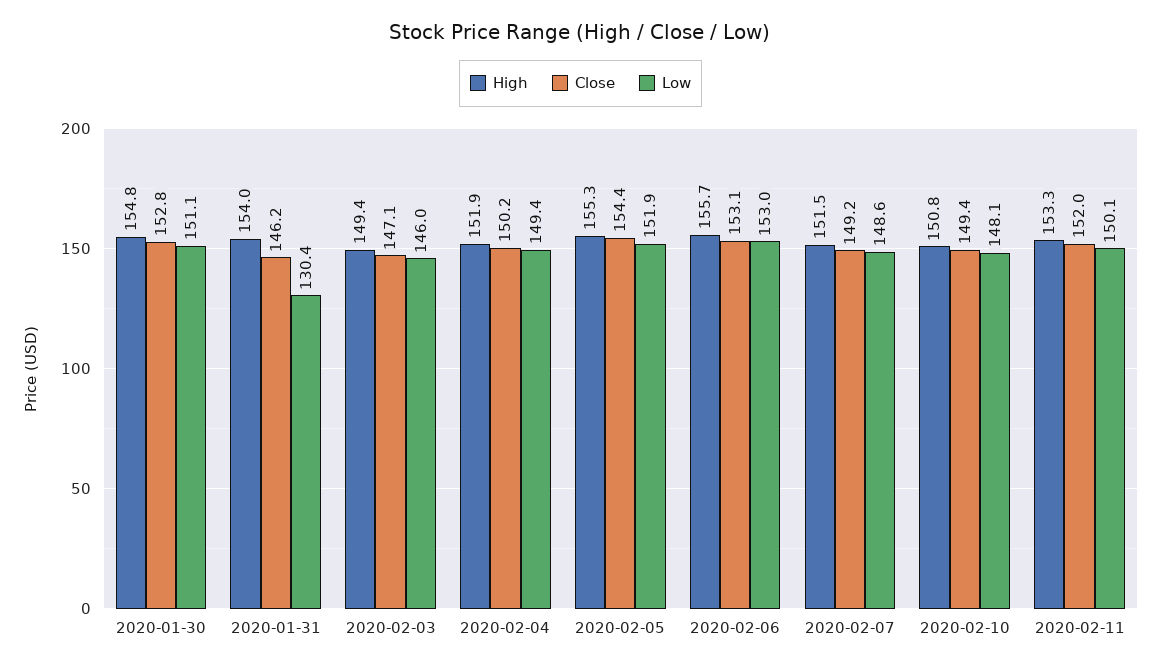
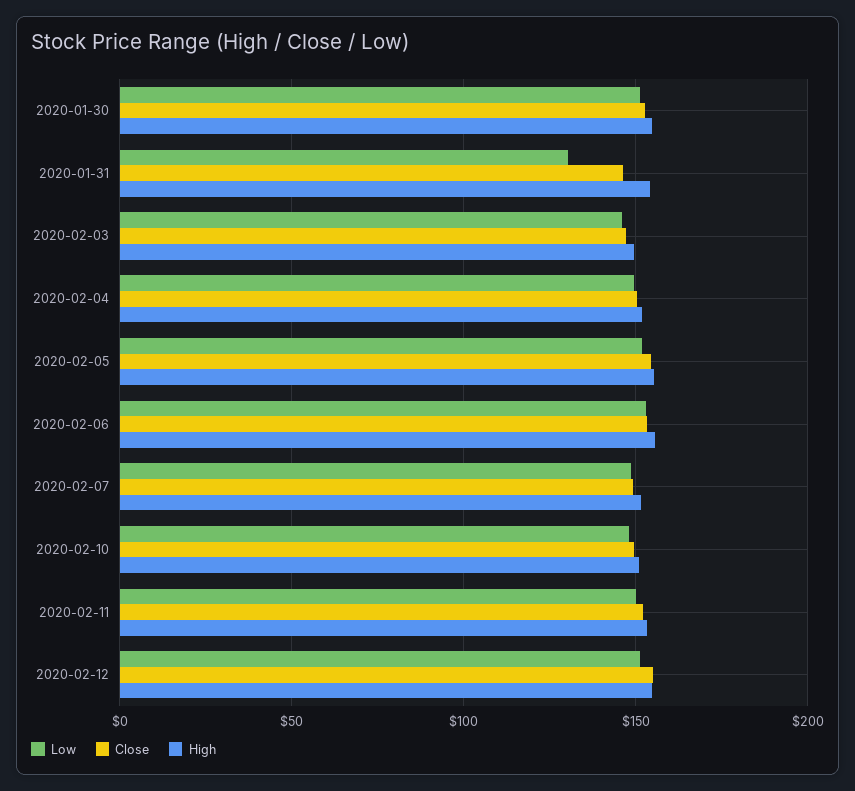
Low, 2020-02-12: none -> 150
Close, 2020-02-12: none -> 155
High, 2020-02-12: none -> 155

